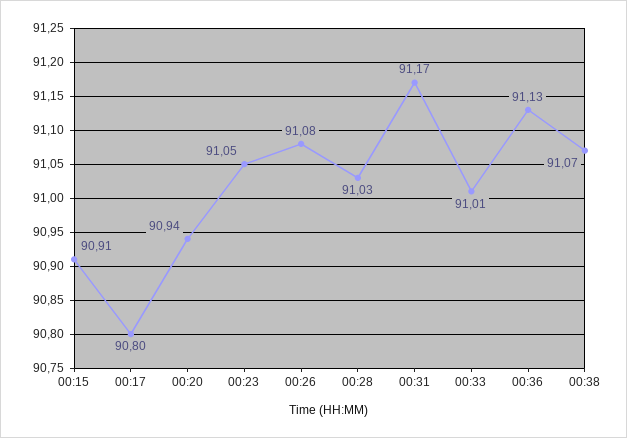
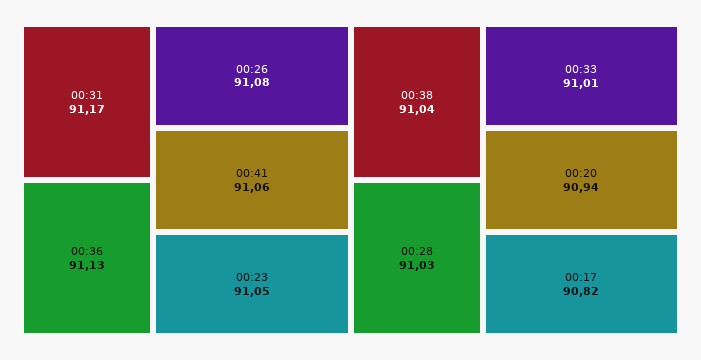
00:15: 90.91 -> none
00:17: 90.8 -> 90.82
00:38: 91.07 -> 91.04
00:41: none -> 91.06

